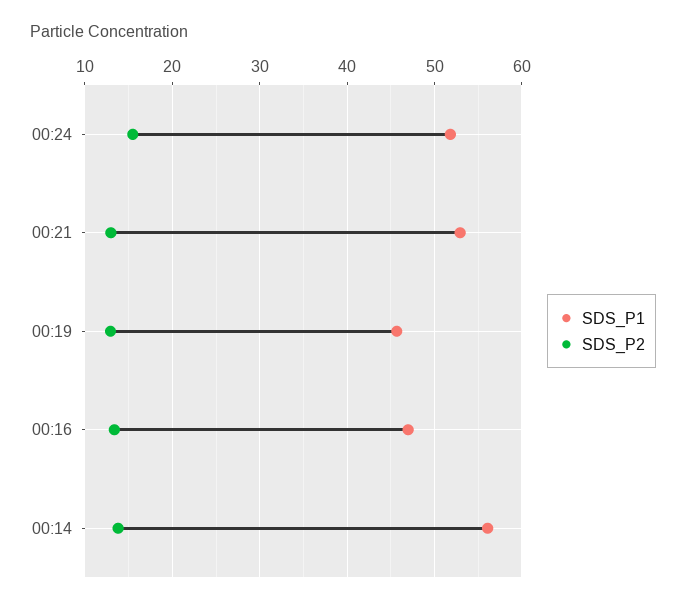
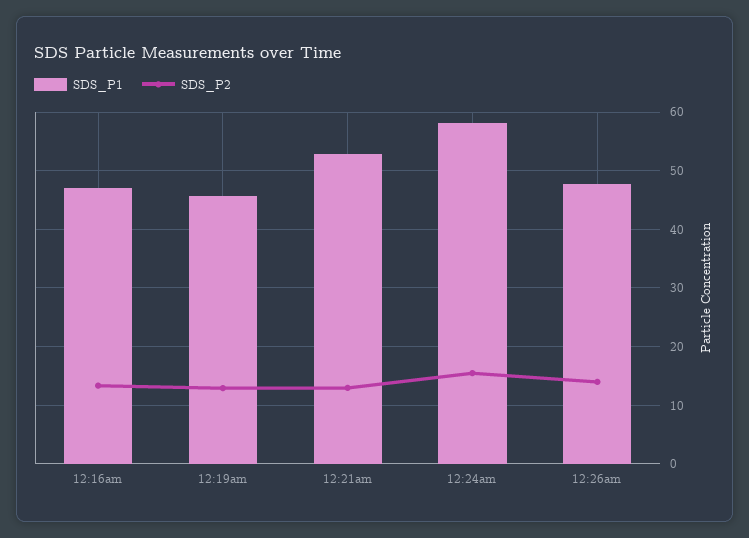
SDS_P1, 00:24: 52 -> 58
SDS_P1, 00:14: 56 -> none
SDS_P2, 00:14: 14 -> none
SDS_P1, 12:26am: none -> 48
SDS_P2, 12:26am: none -> 14

